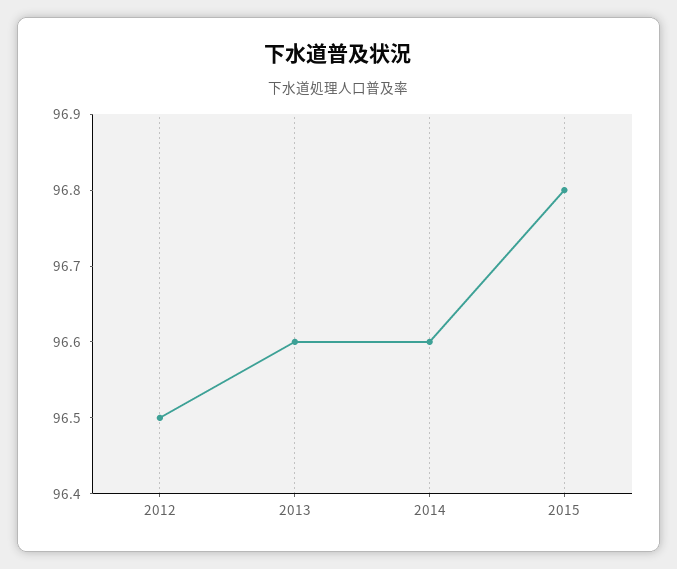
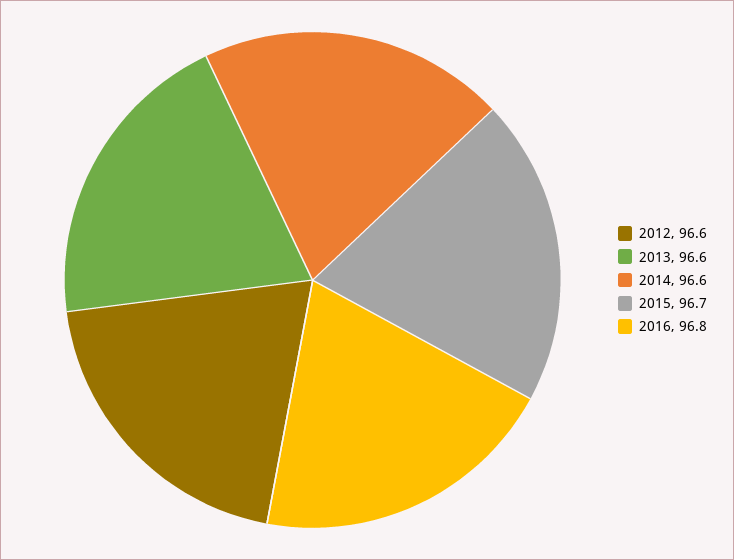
2012: 96.5 -> 96.6
2015: 96.8 -> 96.7
2016: none -> 96.8

